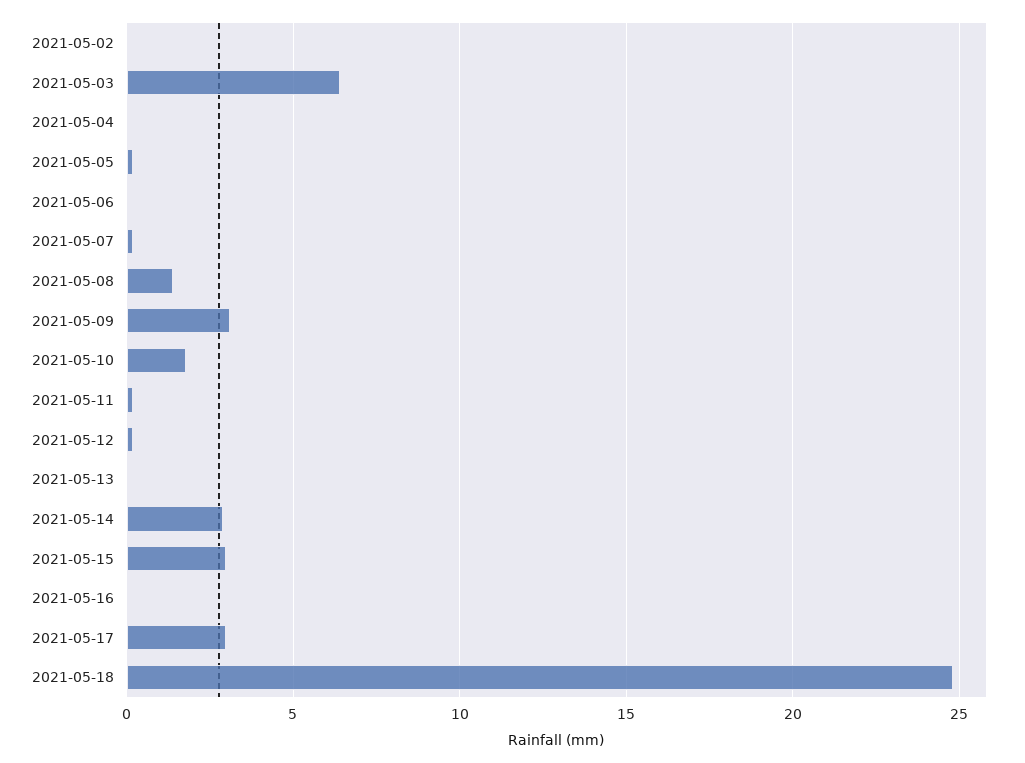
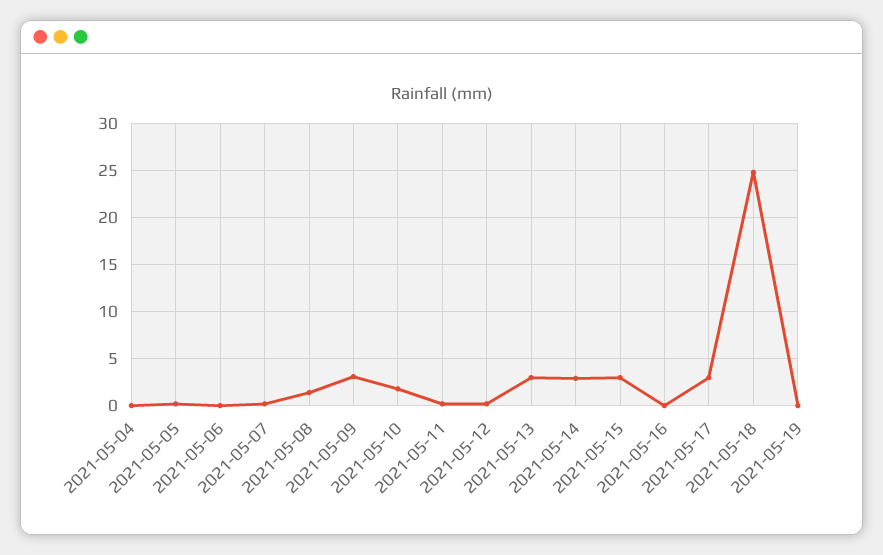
2021-05-02: 0 -> none
2021-05-03: 6.5 -> none
2021-05-13: 0 -> 3
2021-05-19: none -> 0

